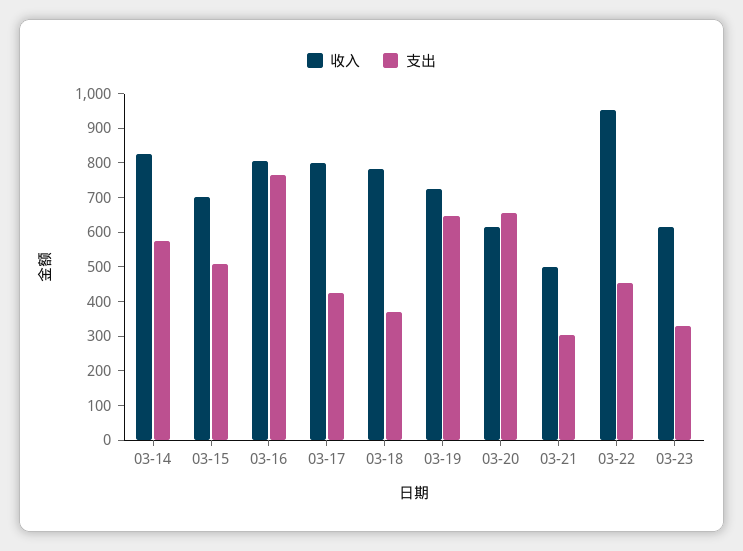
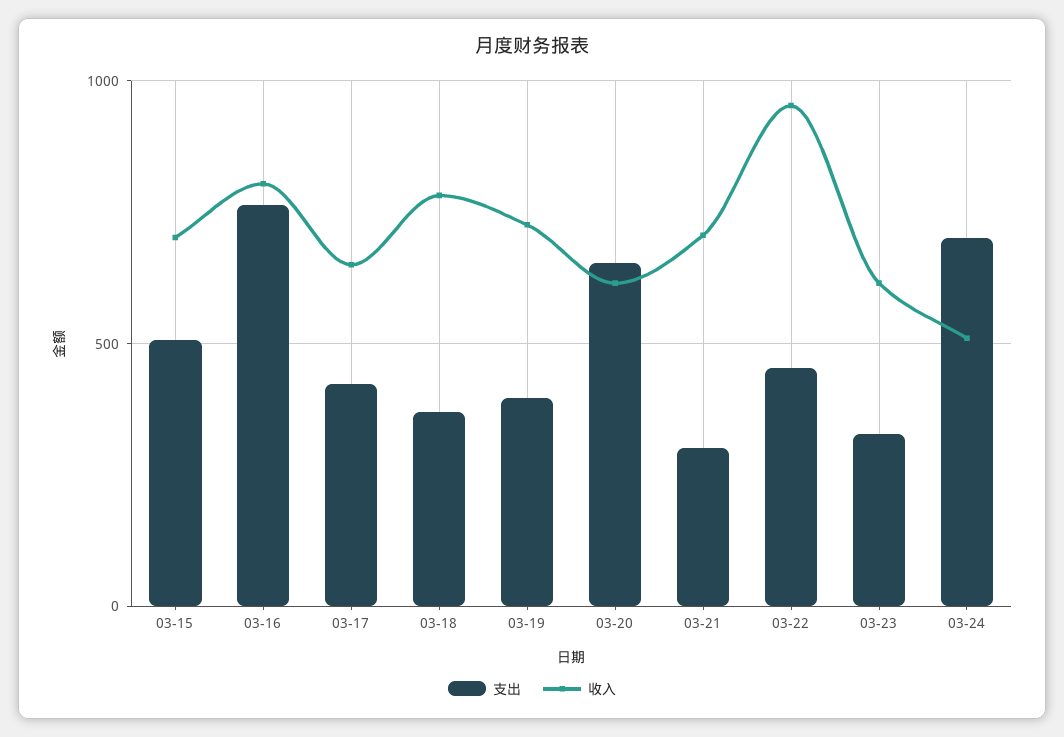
收入, 03-14: 825 -> none
支出, 03-14: 575 -> none
收入, 03-17: 800 -> 650
支出, 03-19: 650 -> 400
收入, 03-21: 500 -> 700
支出, 03-24: none -> 700
收入, 03-24: none -> 500

